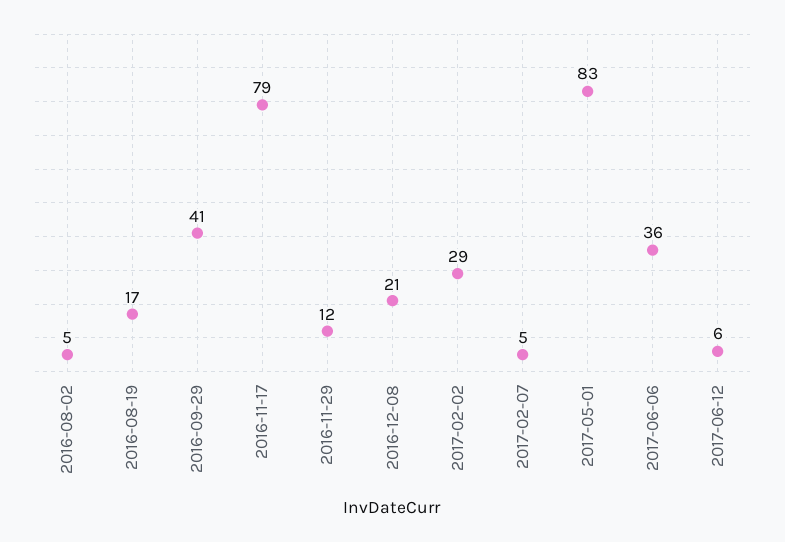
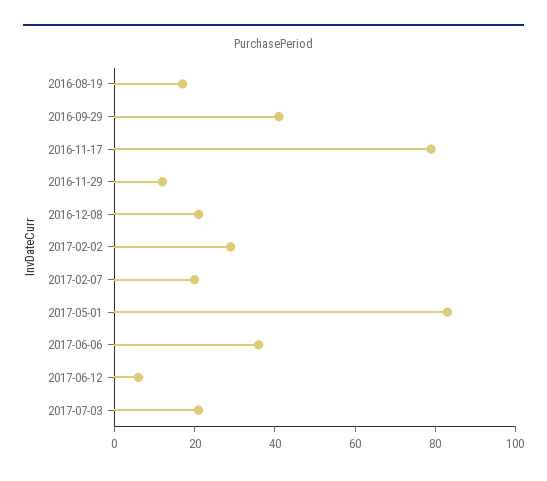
2016-08-02: 5 -> none
2017-02-07: 5 -> 20
2017-07-03: none -> 20

